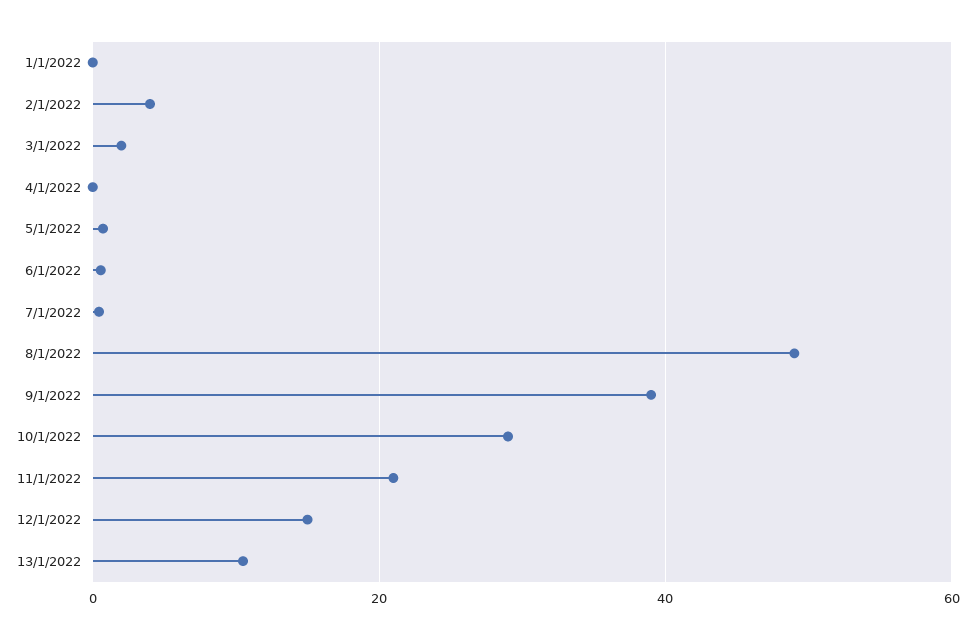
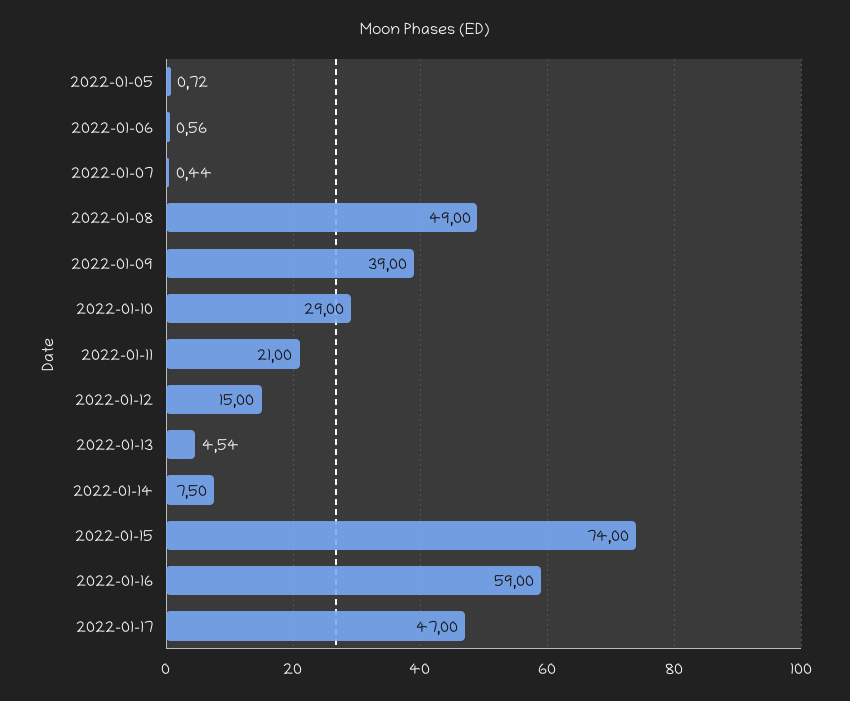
1/1/2022: 0 -> none
2/1/2022: 4 -> none
3/1/2022: 2 -> none
4/1/2022: 0 -> none
13/1/2022: 10 -> 4.54
2022-01-14: none -> 7.5
2022-01-15: none -> 74
2022-01-16: none -> 59
2022-01-17: none -> 47

